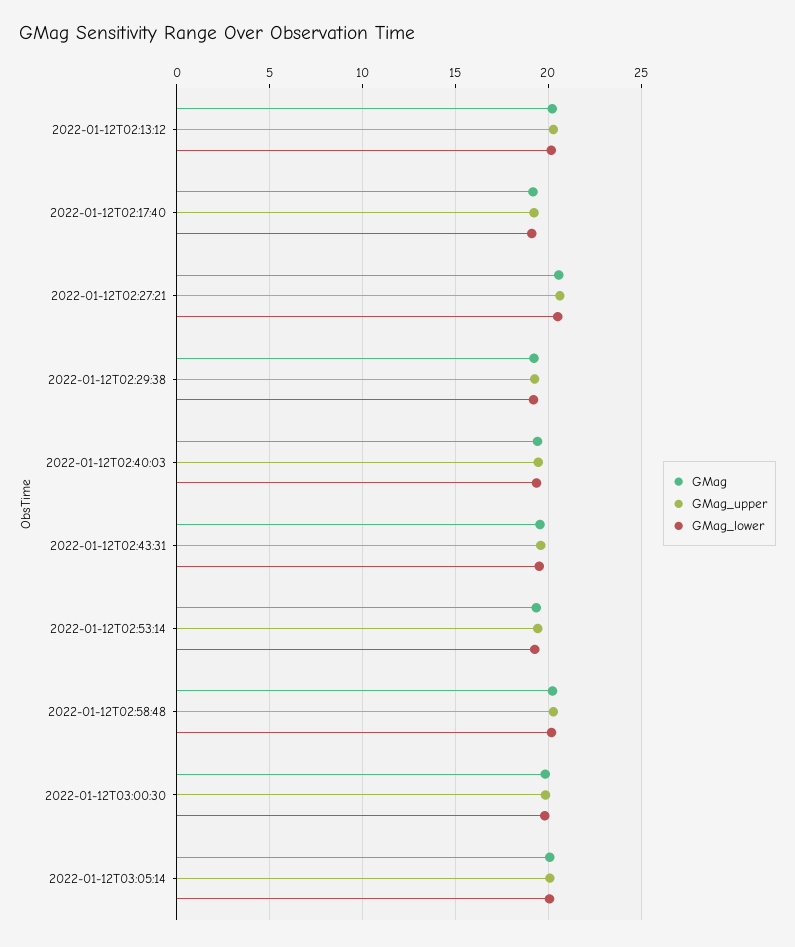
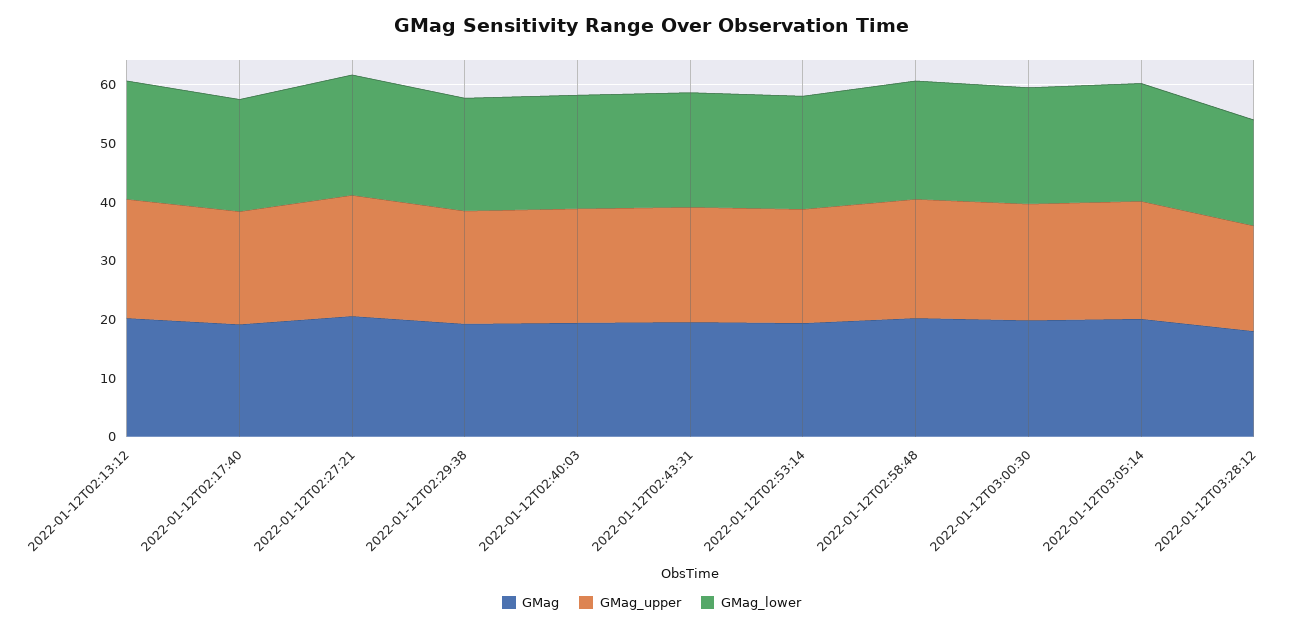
GMag, 2022-01-12T03:28:12: none -> 18
GMag_upper, 2022-01-12T03:28:12: none -> 18
GMag_lower, 2022-01-12T03:28:12: none -> 18

